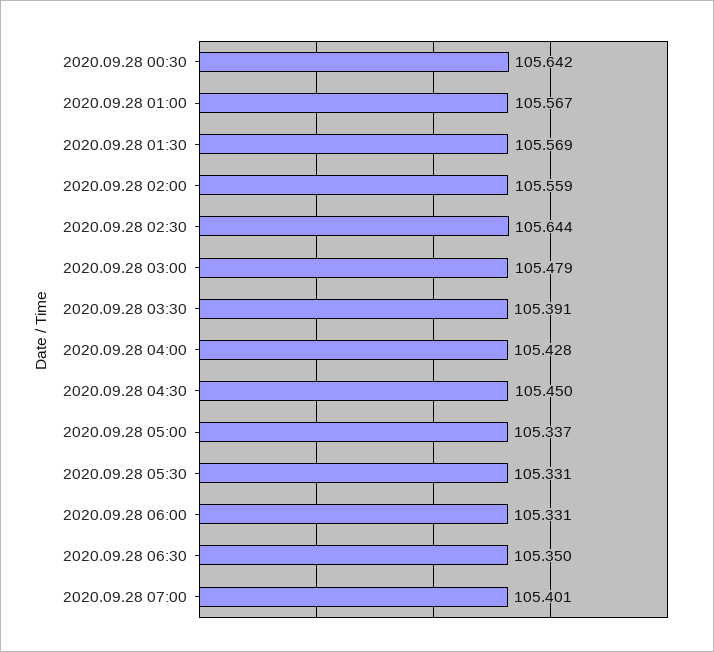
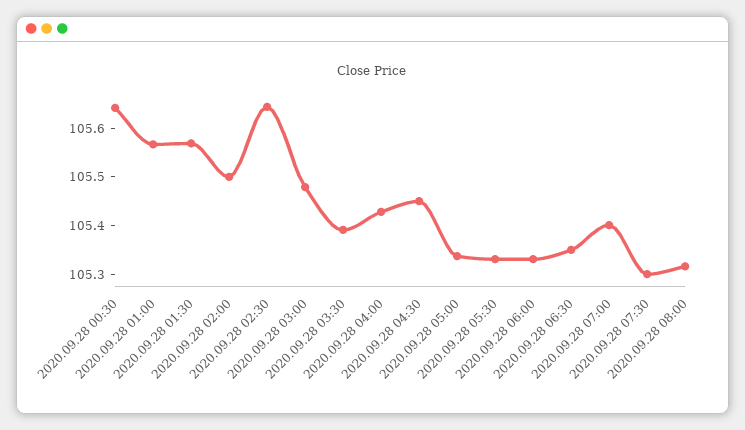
2020.09.28 02:00: 105.559 -> 105.5
2020.09.28 07:30: none -> 105.3
2020.09.28 08:00: none -> 105.32

